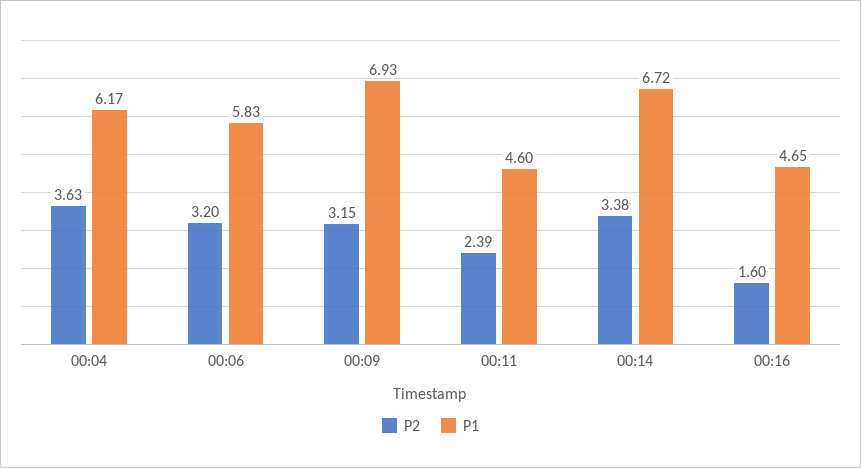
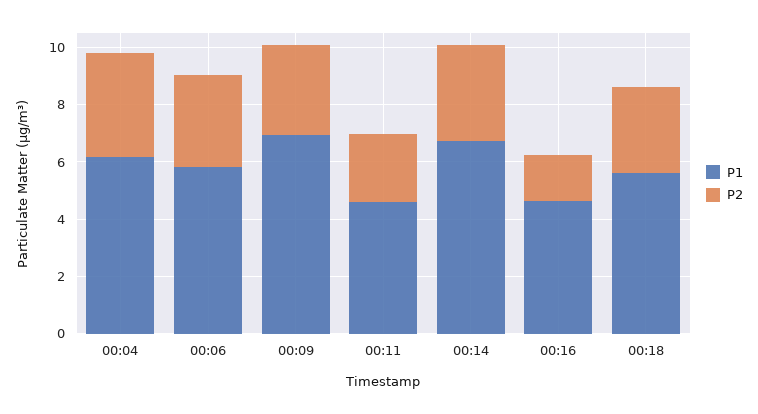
P1, 00:18: none -> 5.5
P2, 00:18: none -> 3

